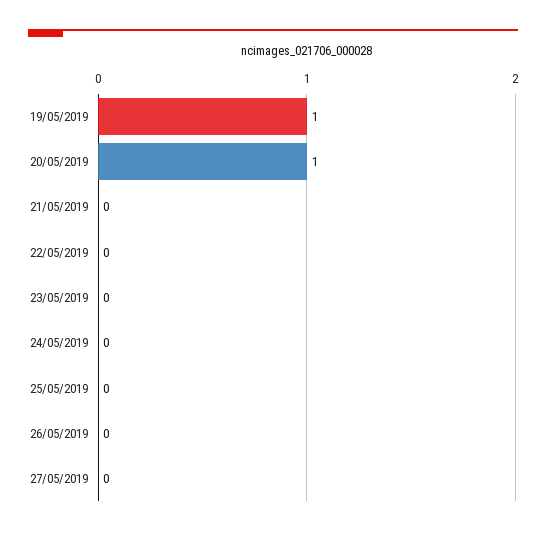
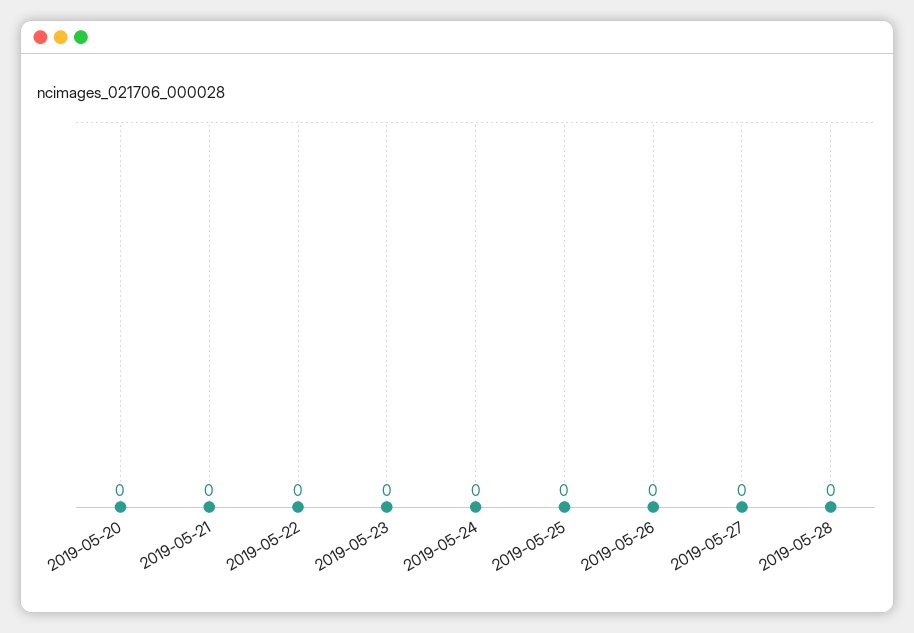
19/05/2019: 1 -> none
20/05/2019: 1 -> 0
2019-05-28: none -> 0

